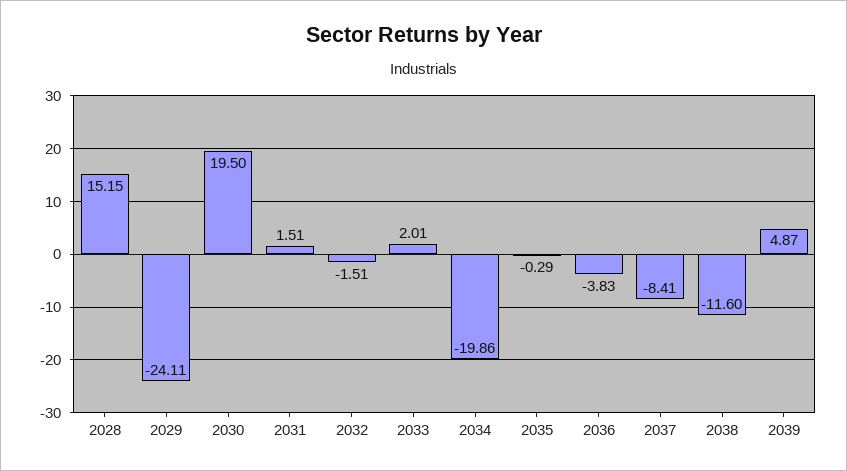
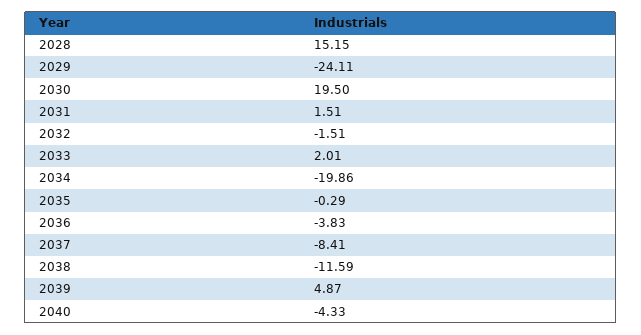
2038: -11.6 -> -11.59
2040: none -> -4.33

